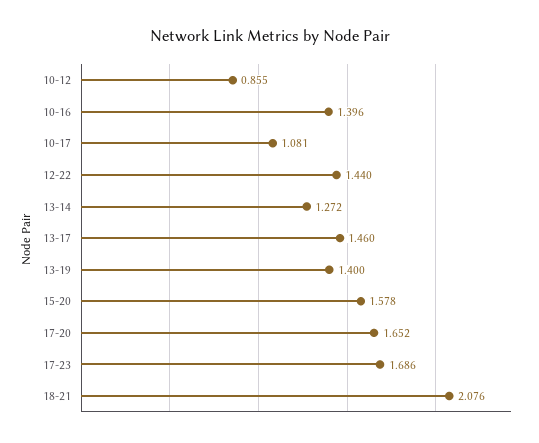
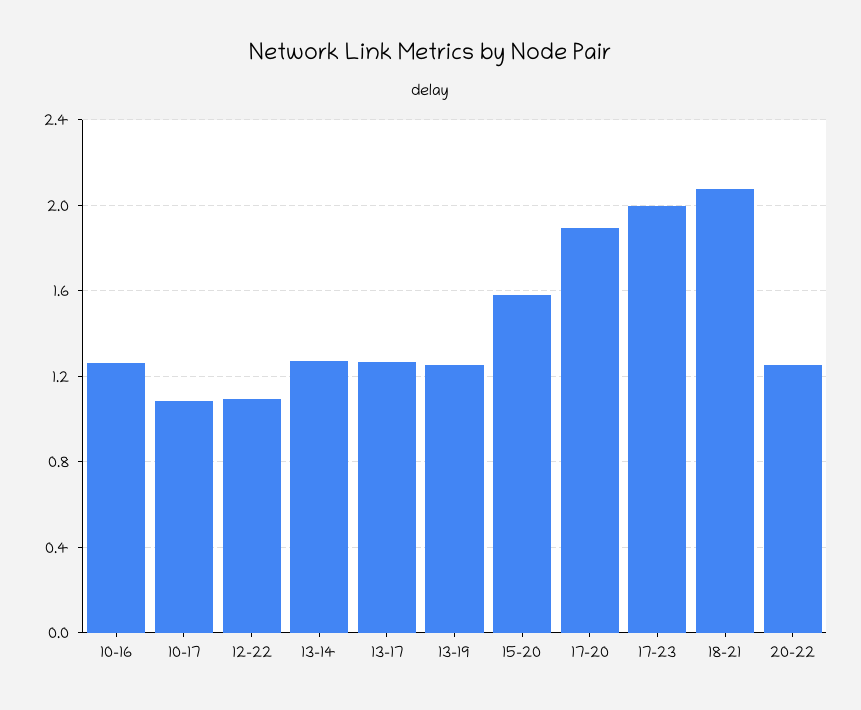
10-12: 0.855 -> none
10-16: 1.396 -> 1.25
12-22: 1.44 -> 1.1
13-17: 1.46 -> 1.25
13-19: 1.4 -> 1.25
17-20: 1.652 -> 1.9
17-23: 1.686 -> 2
20-22: none -> 1.25

